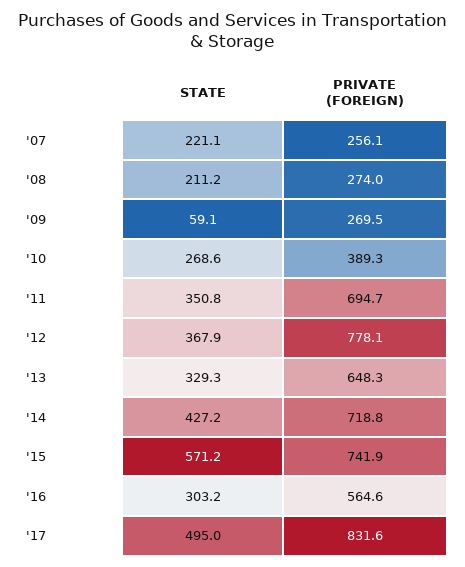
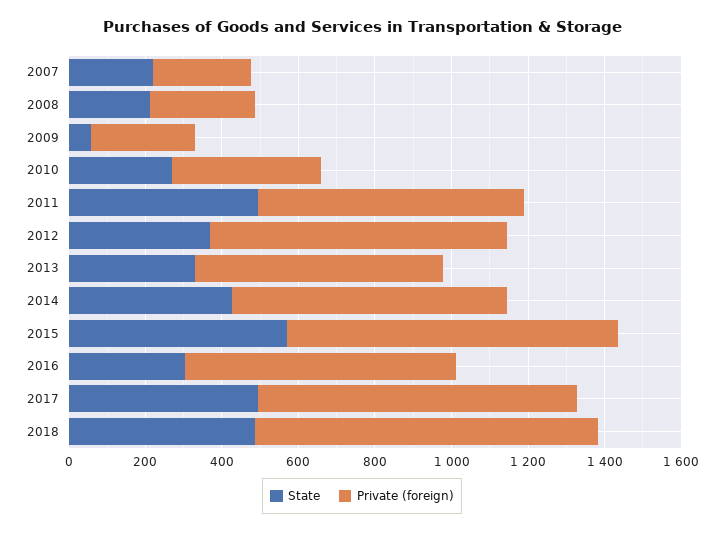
STATE, '11: 350.8 -> 500
PRIVATE (FOREIGN), '15: 741.9 -> 850
PRIVATE (FOREIGN), '16: 564.6 -> 700
STATE, 2018: none -> 500
PRIVATE (FOREIGN), 2018: none -> 900

